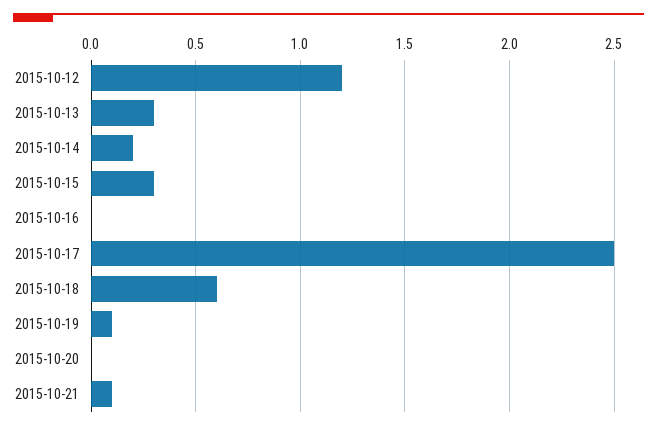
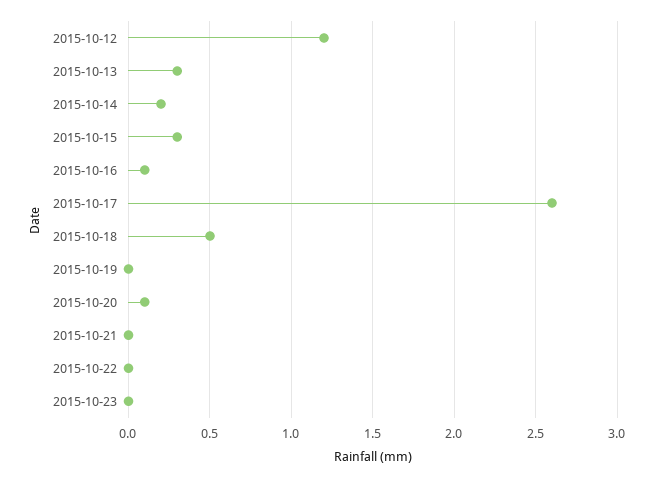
2015-10-16: 0 -> 0.1
2015-10-17: 2.5 -> 2.6
2015-10-18: 0.6 -> 0.5
2015-10-19: 0.1 -> 0
2015-10-20: 0 -> 0.1
2015-10-21: 0.1 -> 0
2015-10-22: none -> 0
2015-10-23: none -> 0

